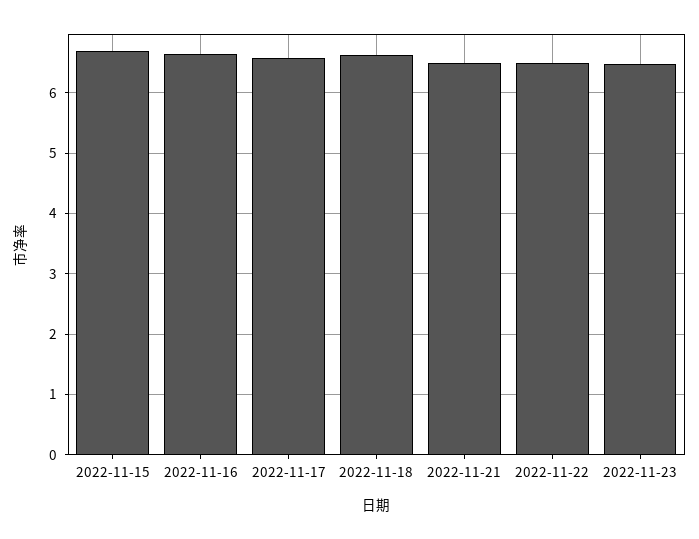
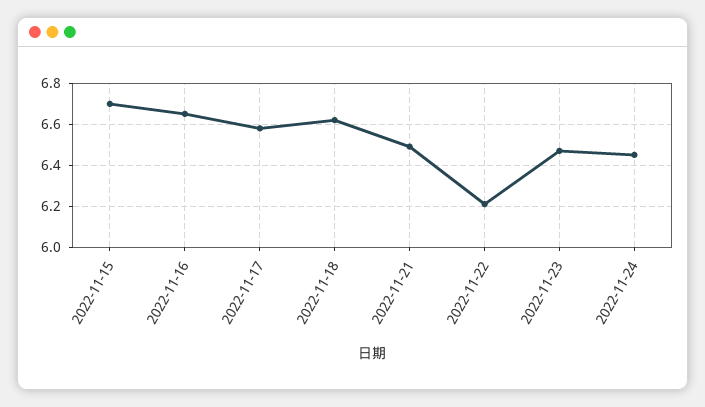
2022-11-22: 6.5 -> 6.2
2022-11-24: none -> 6.45

